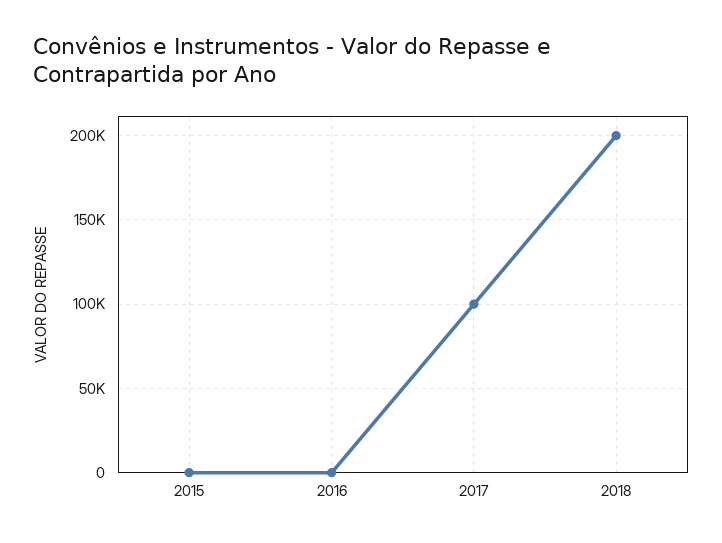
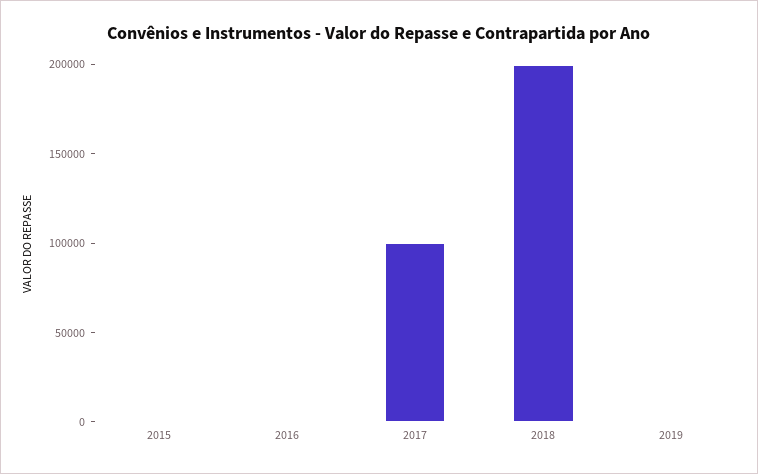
2019: none -> 0

